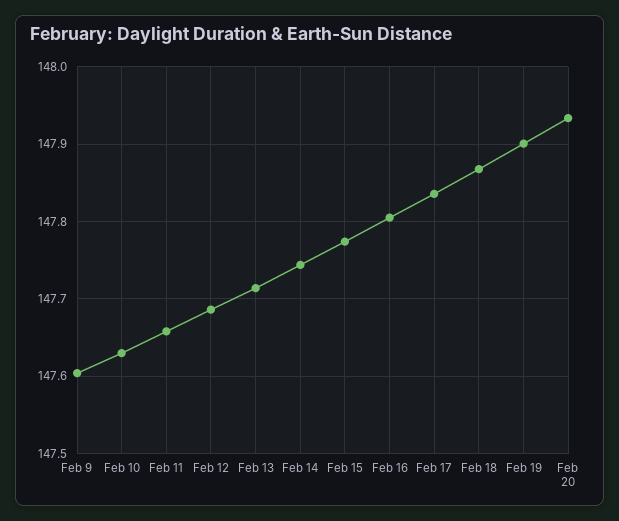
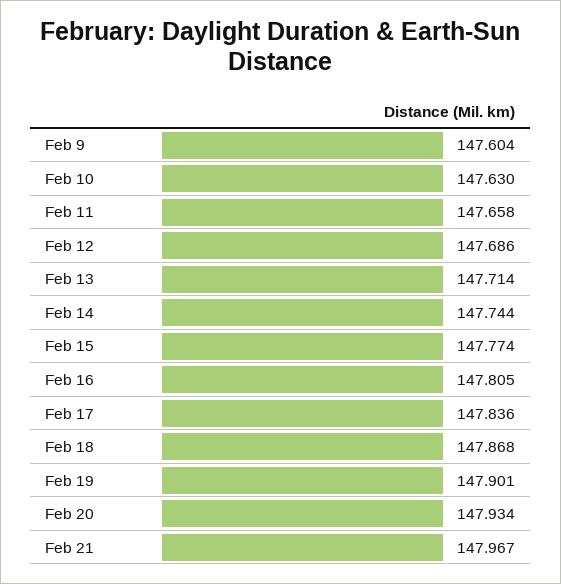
Feb 21: none -> 147.967

